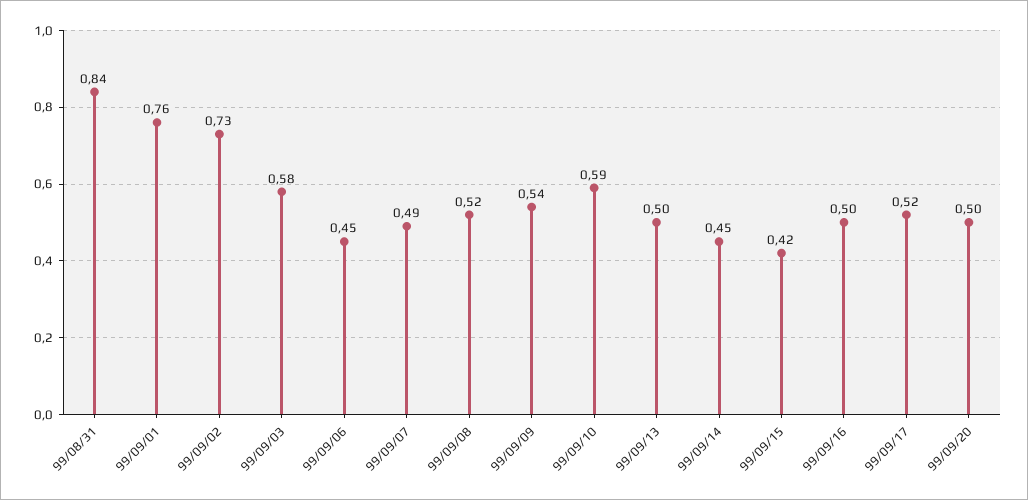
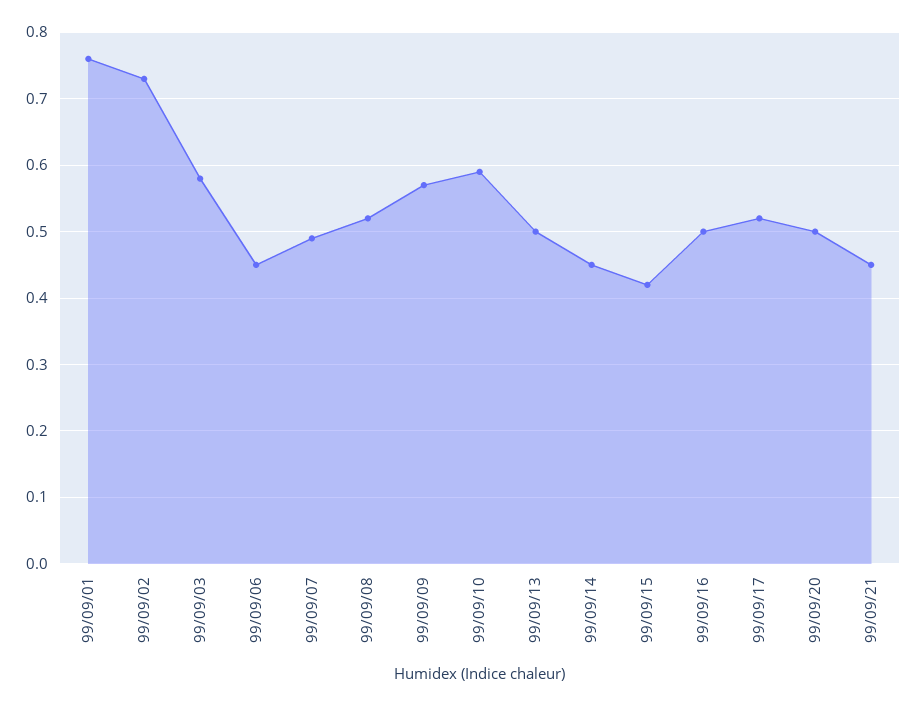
99/08/31: 0.84 -> none
99/09/09: 0.54 -> 0.57
99/09/21: none -> 0.45

